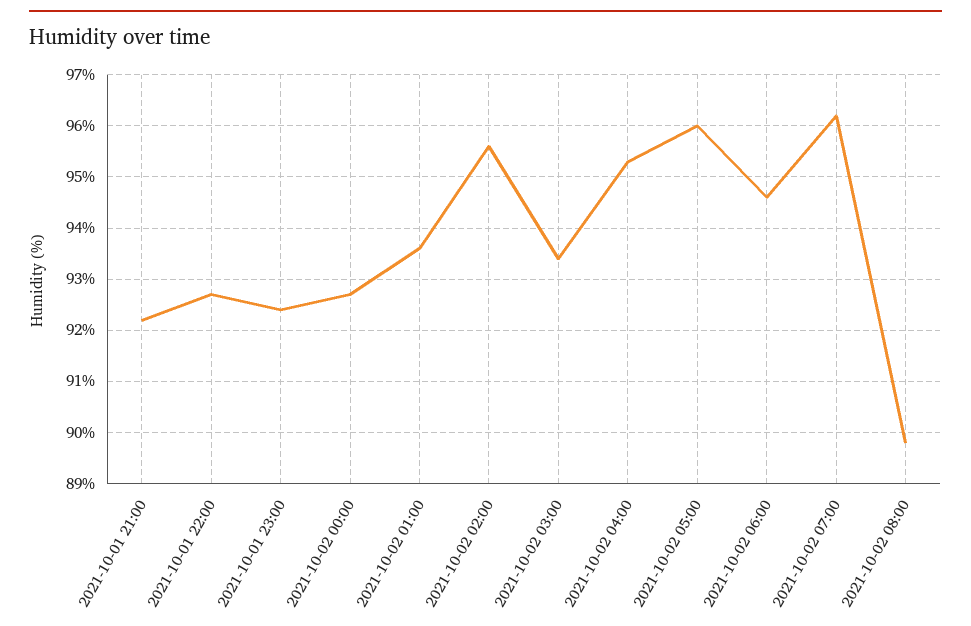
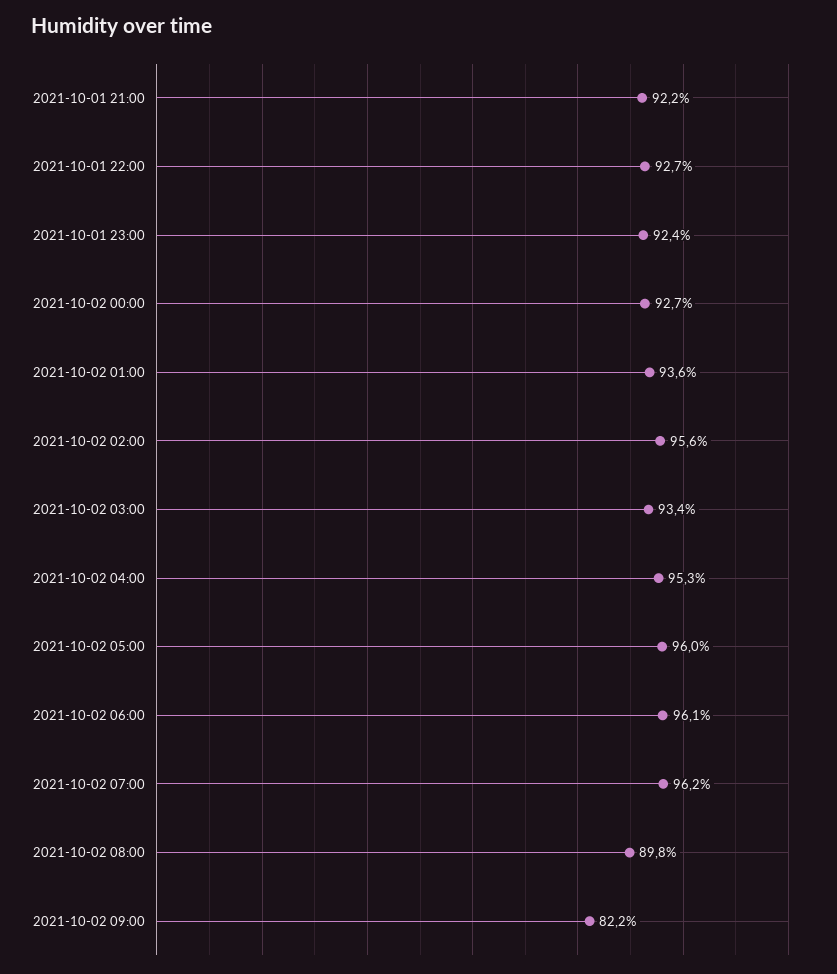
2021-10-02 06:00: 94.5 -> 96.1
2021-10-02 09:00: none -> 82.2

